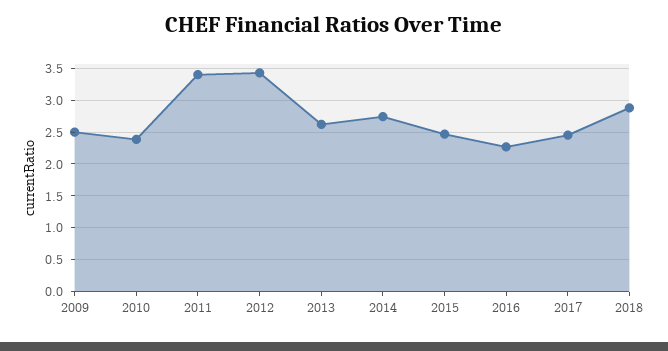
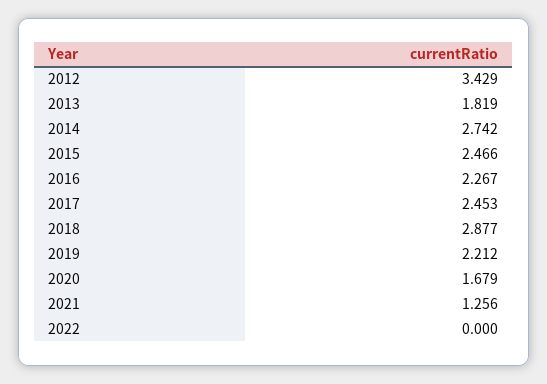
2009: 2.5 -> none
2010: 2.4 -> none
2011: 3.4 -> none
2013: 2.6 -> 1.819
2019: none -> 2.212
2020: none -> 1.679
2021: none -> 1.256
2022: none -> 0

